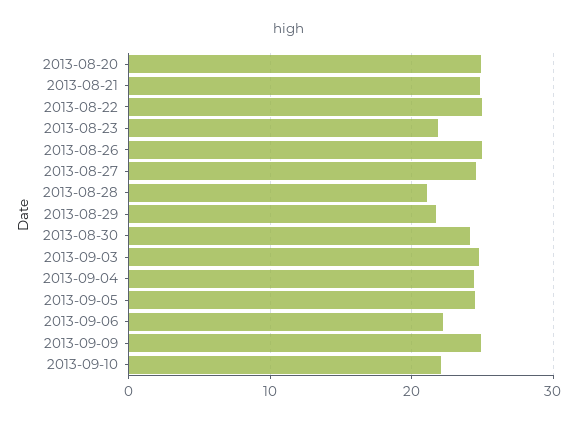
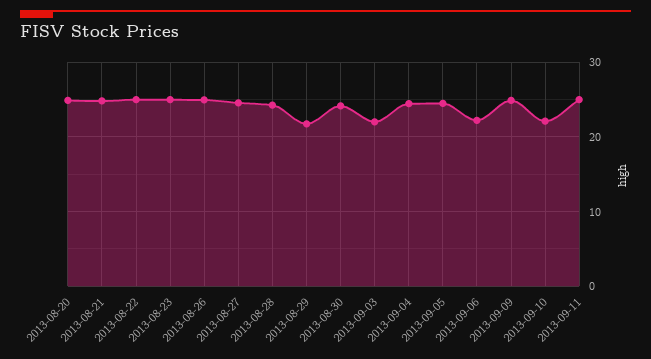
2013-08-23: 22 -> 25
2013-08-28: 21 -> 24
2013-09-03: 25 -> 22
2013-09-11: none -> 25

